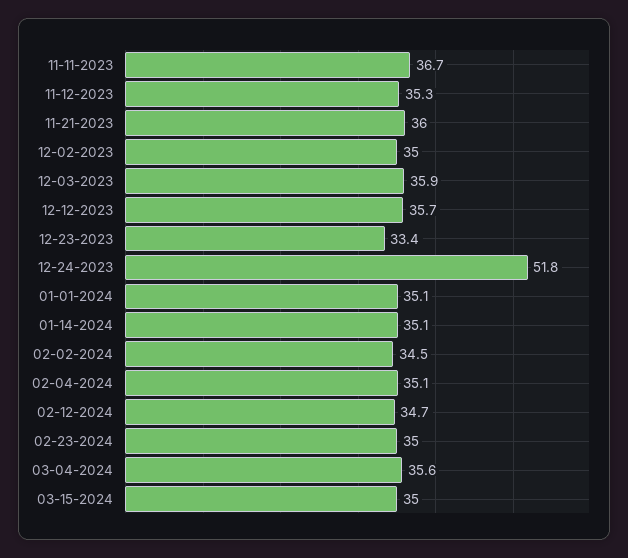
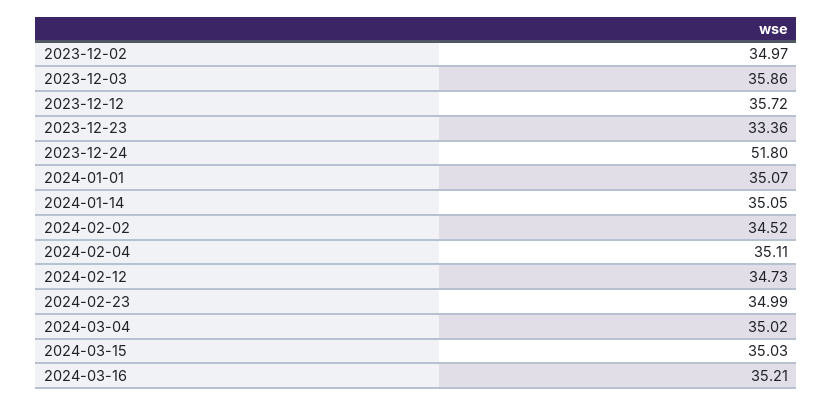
11-11-2023: 36.7 -> none
11-12-2023: 35.3 -> none
11-21-2023: 36 -> none
03-04-2024: 35.6 -> 35.02
2024-03-16: none -> 35.21

